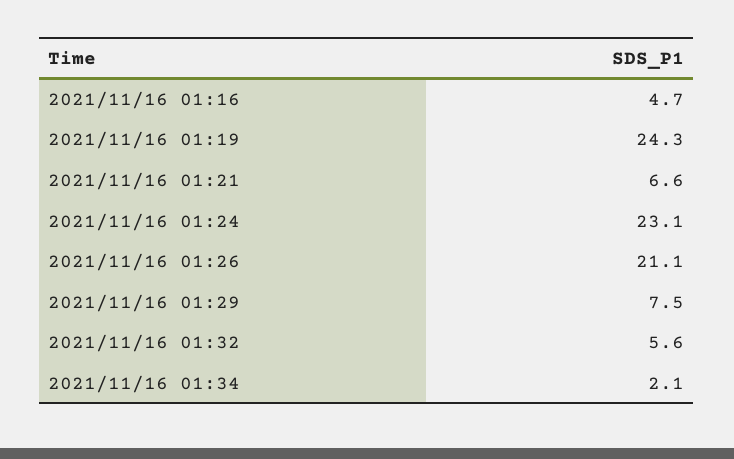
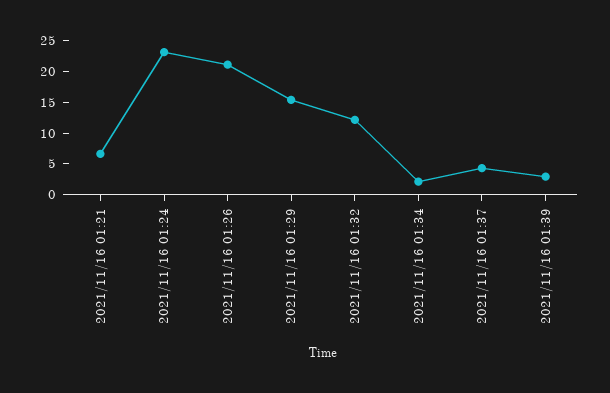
2021/11/16 01:16: 4.7 -> none
2021/11/16 01:19: 24.3 -> none
2021/11/16 01:29: 7.5 -> 15
2021/11/16 01:32: 5.6 -> 12.5
2021/11/16 01:37: none -> 5
2021/11/16 01:39: none -> 2.5

